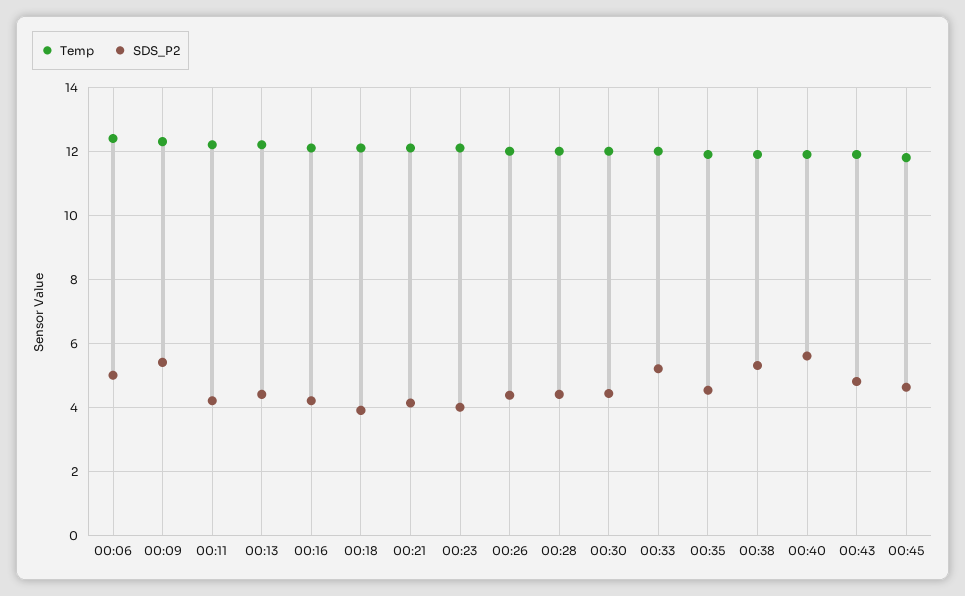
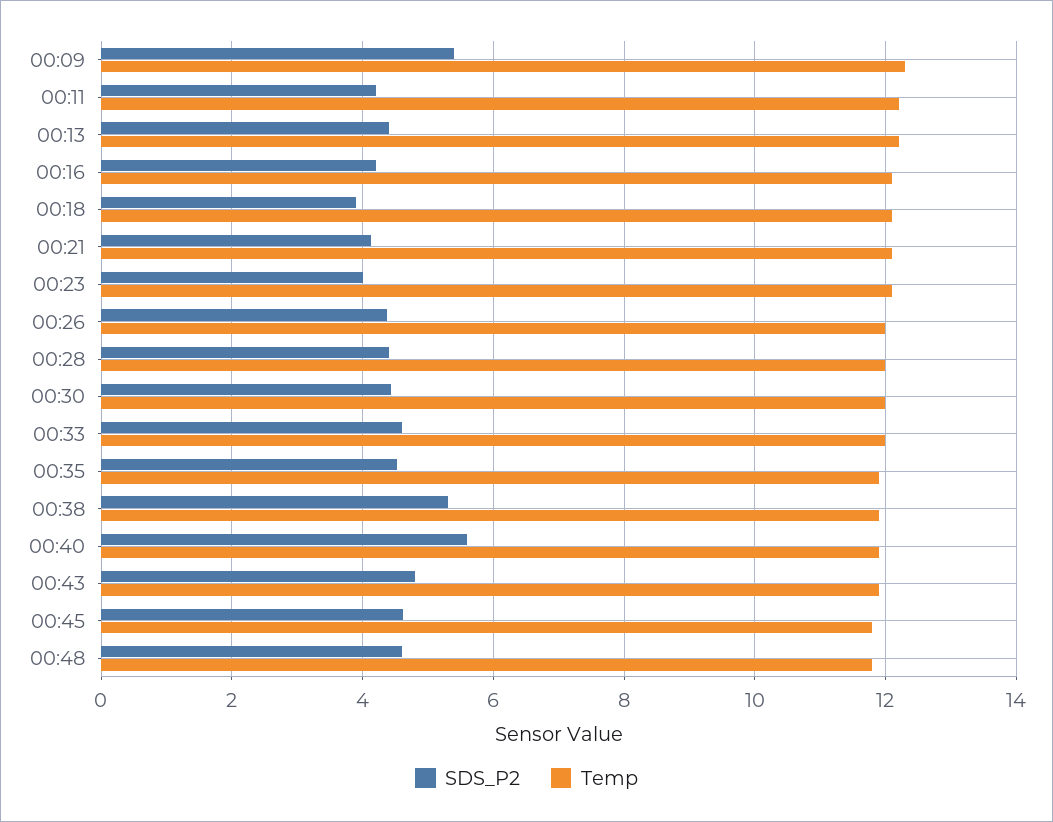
Temp, 00:06: 12.4 -> none
SDS_P2, 00:06: 5 -> none
SDS_P2, 00:33: 5.2 -> 4.6
SDS_P2, 00:48: none -> 4.6
Temp, 00:48: none -> 11.8

